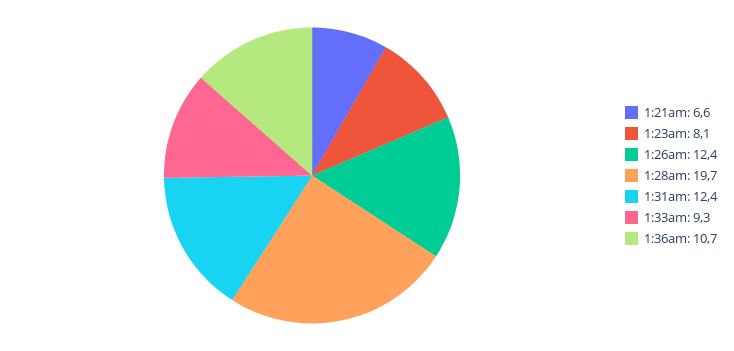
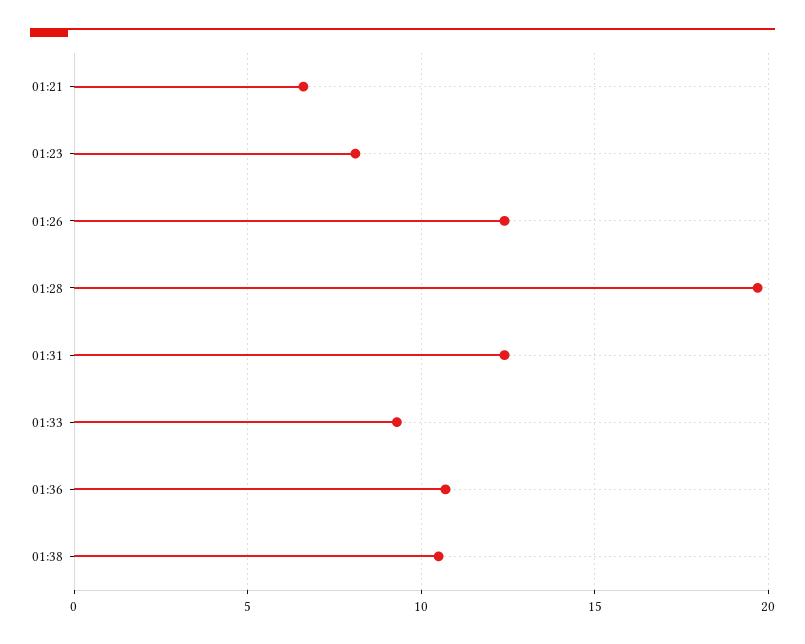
01:38: none -> 10.5

